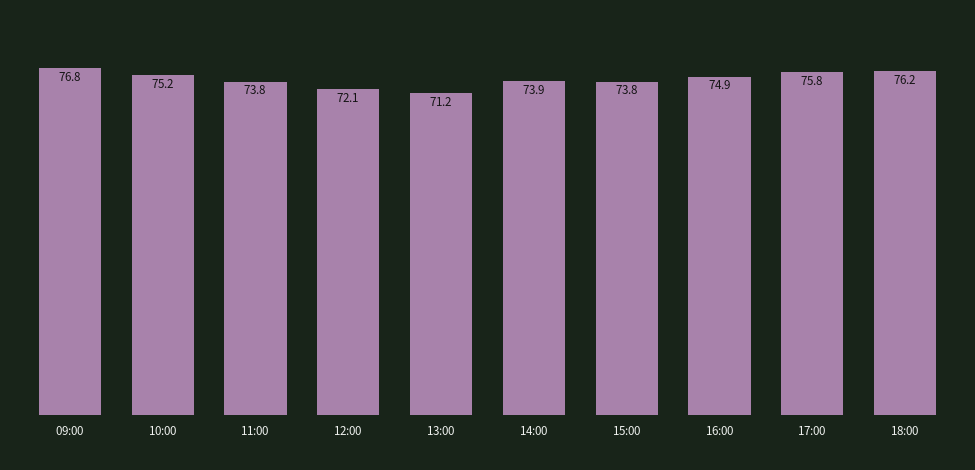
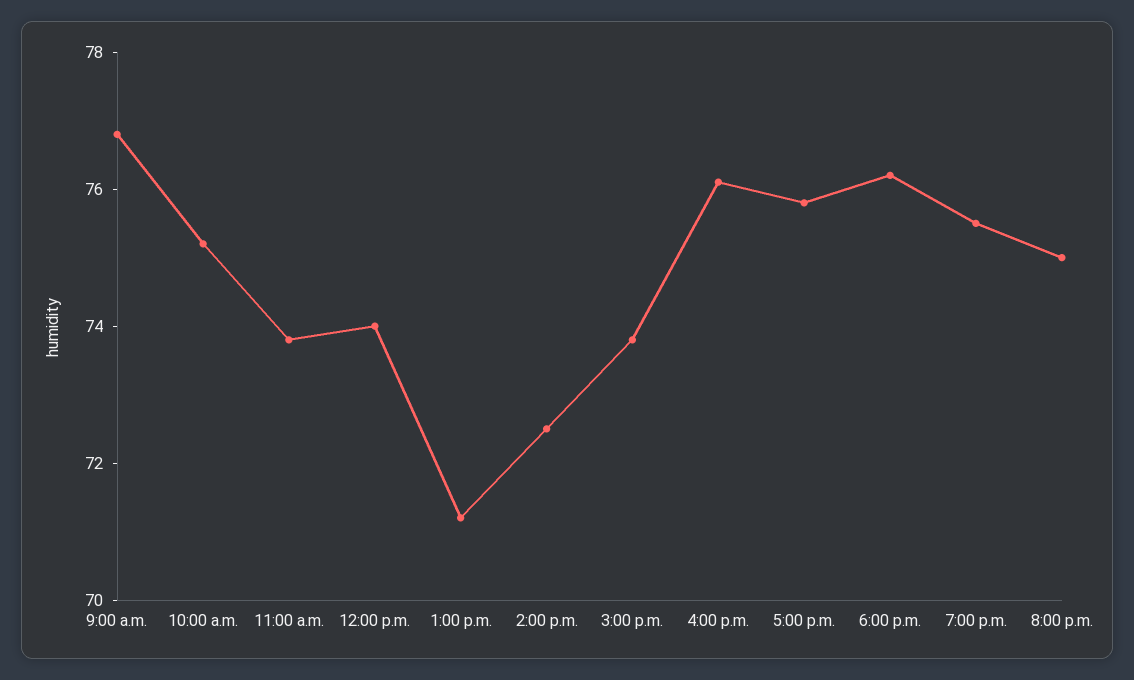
12:00: 72.1 -> 74
14:00: 73.9 -> 72.5
16:00: 74.9 -> 76
7:00 p.m.: none -> 75.5
8:00 p.m.: none -> 75

